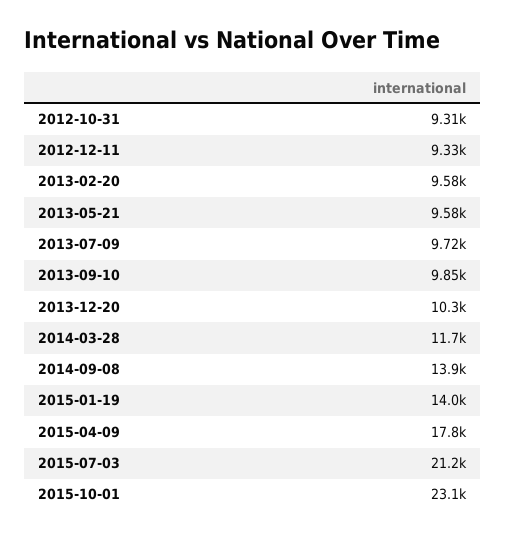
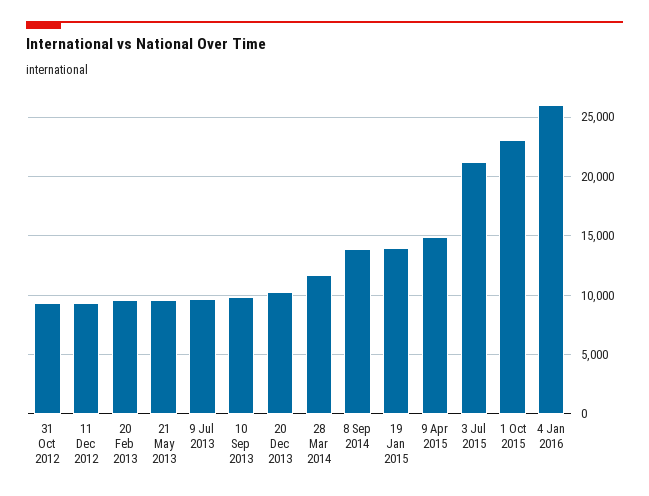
2015-04-09: 17800 -> 15000
4 Jan 2016: none -> 26000

